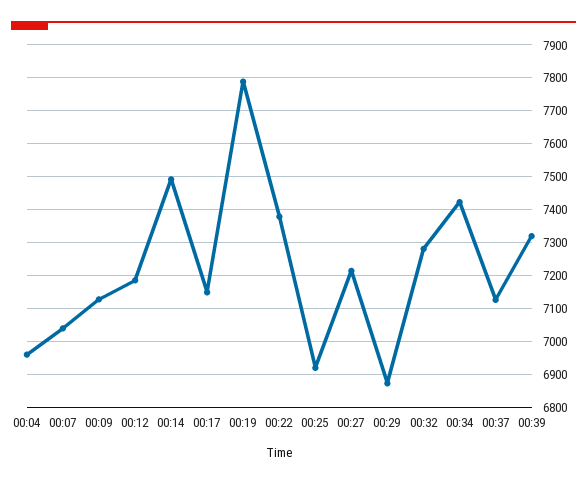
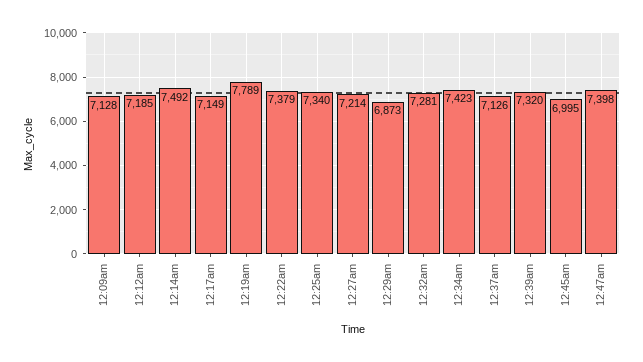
00:04: 6960 -> none
00:07: 7040 -> none
00:25: 6920 -> 7340
12:45am: none -> 6995
12:47am: none -> 7398

